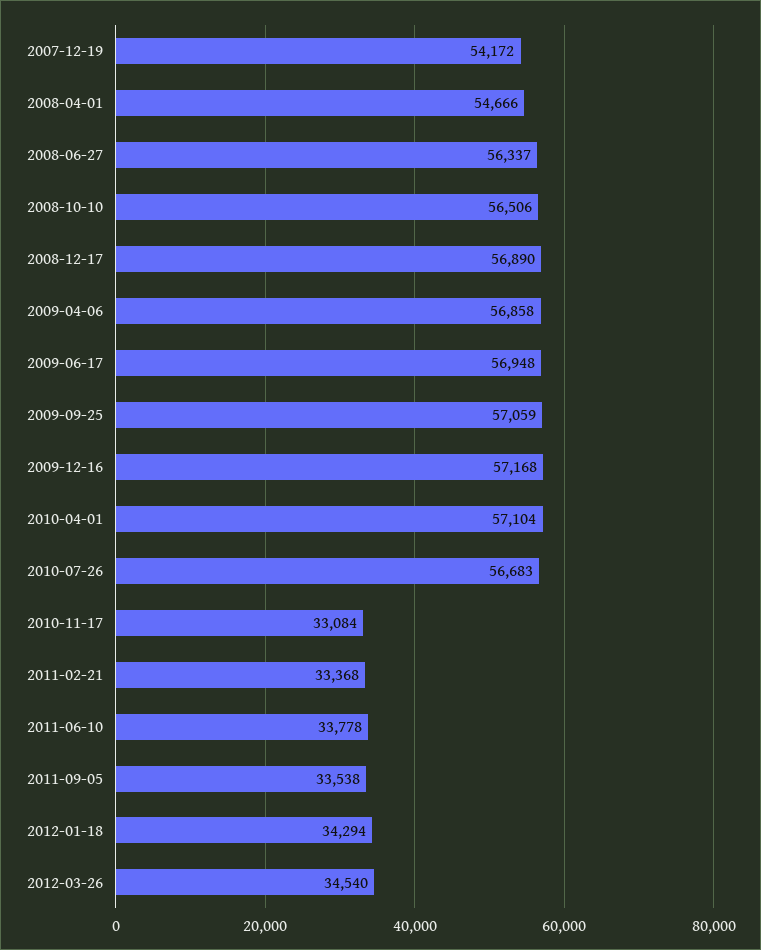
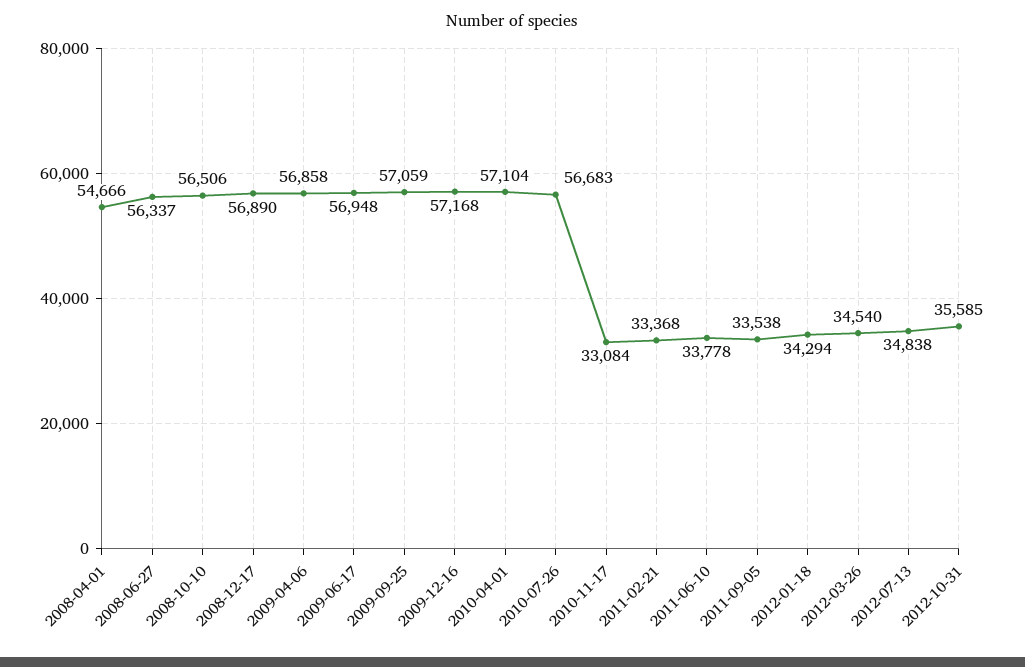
2007-12-19: 54172 -> none
2012-07-13: none -> 34838
2012-10-31: none -> 35585

